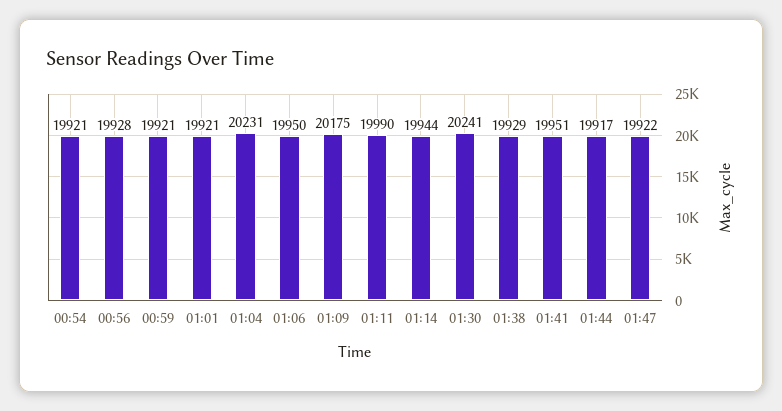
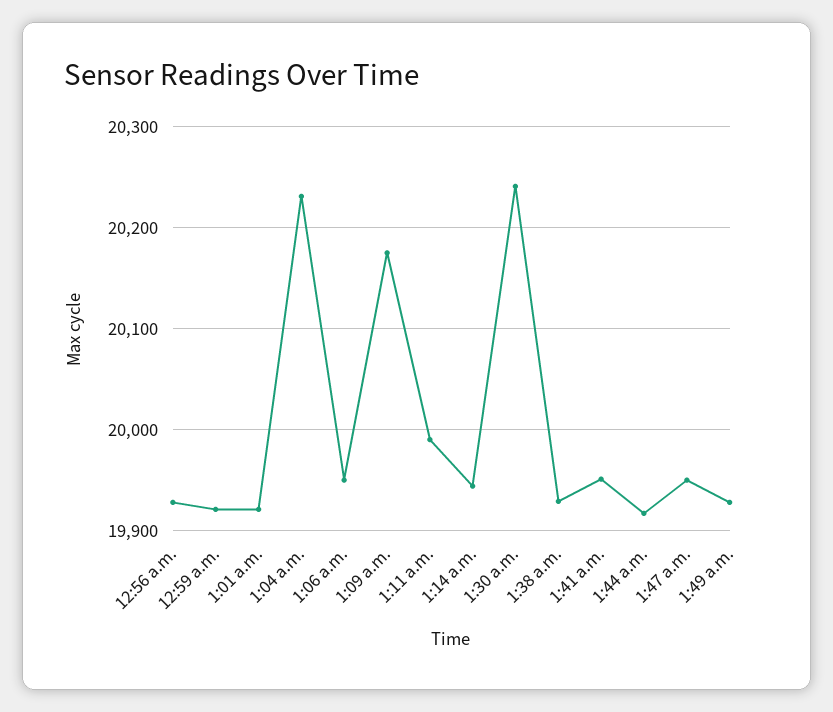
00:54: 19921 -> none
01:47: 19922 -> 19950
1:49 a.m.: none -> 19930

